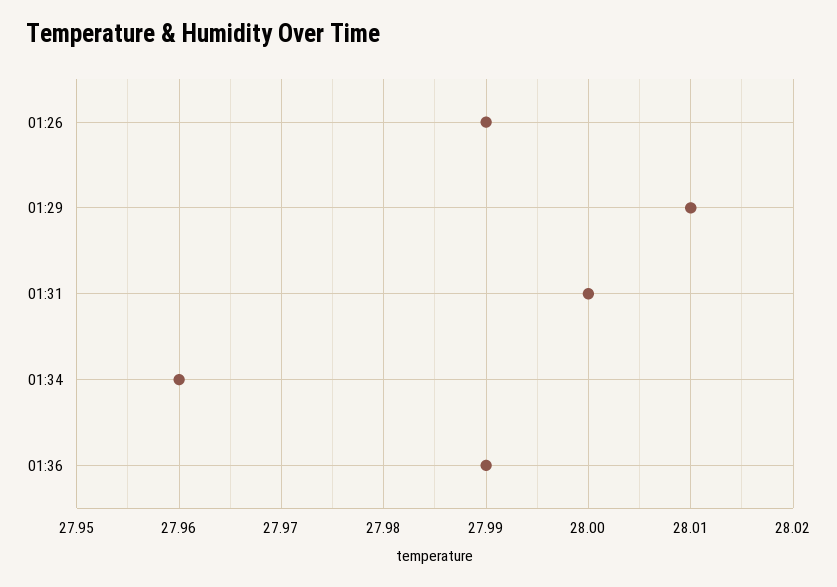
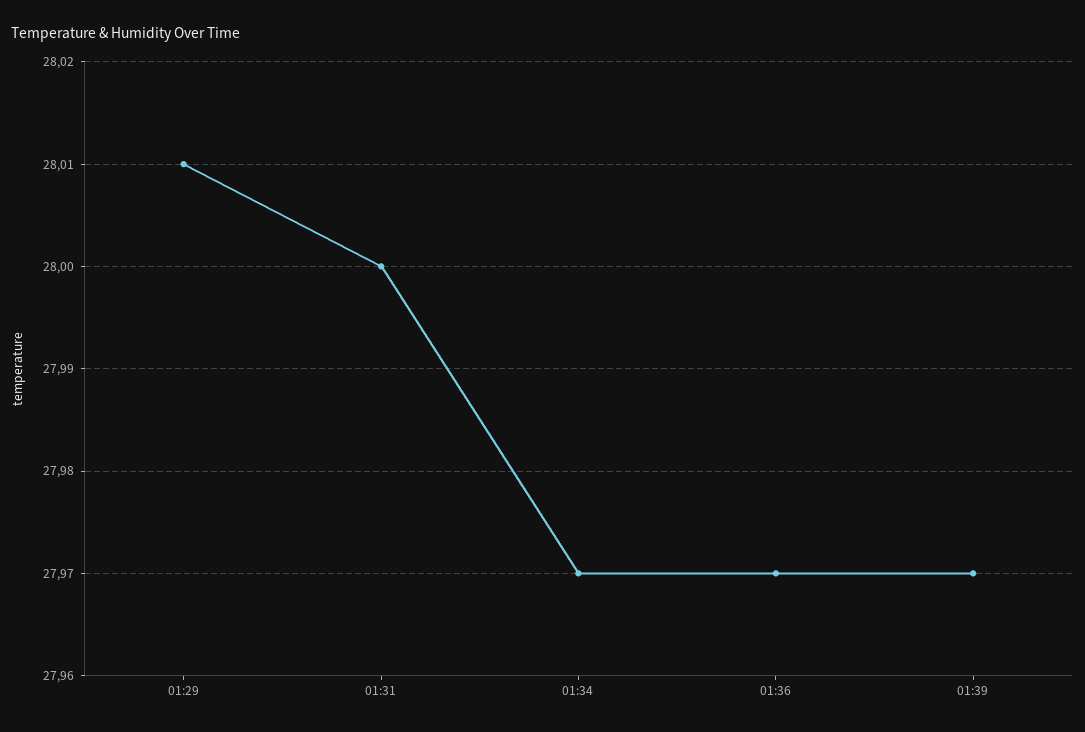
01:26: 27.99 -> none
01:34: 27.96 -> 27.97
01:36: 27.99 -> 27.97
01:39: none -> 27.97

